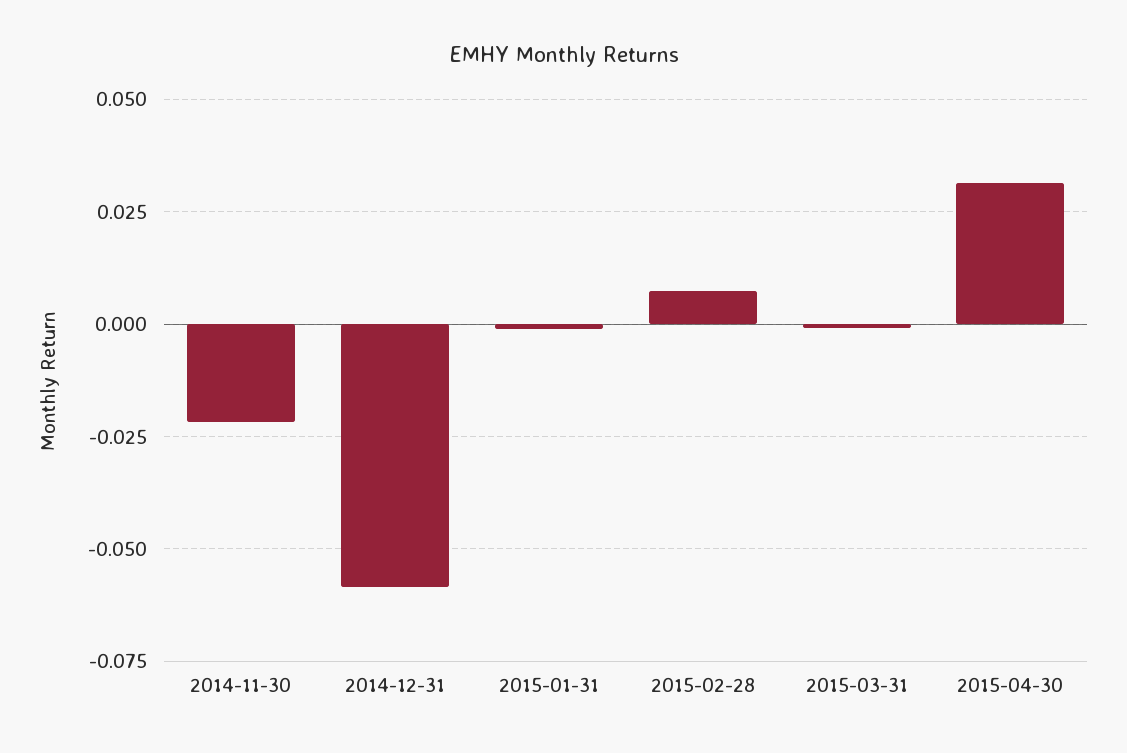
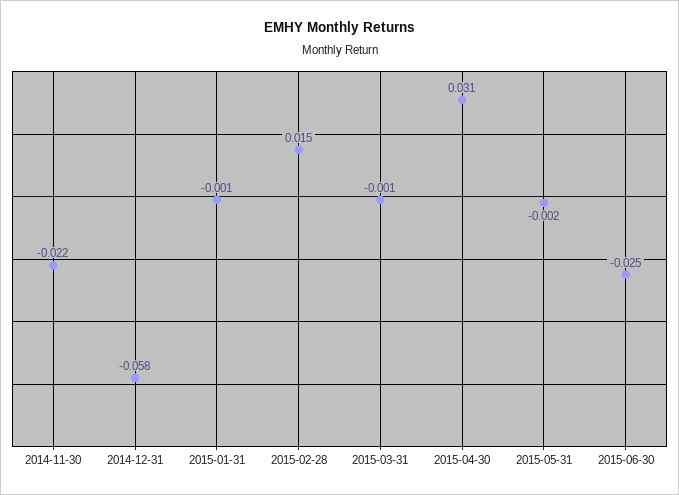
2015-02-28: 0.0075 -> 0.015
2015-05-31: none -> -0.002
2015-06-30: none -> -0.025

